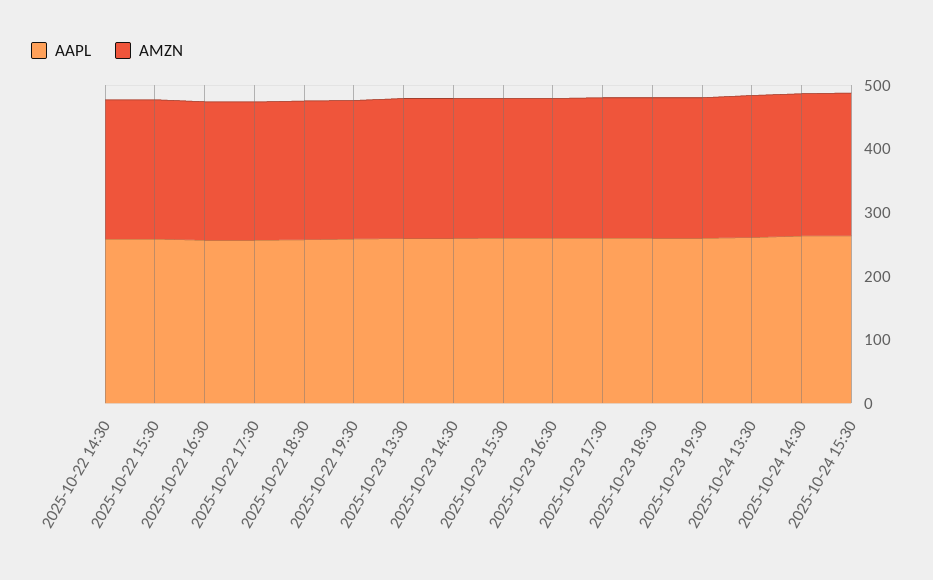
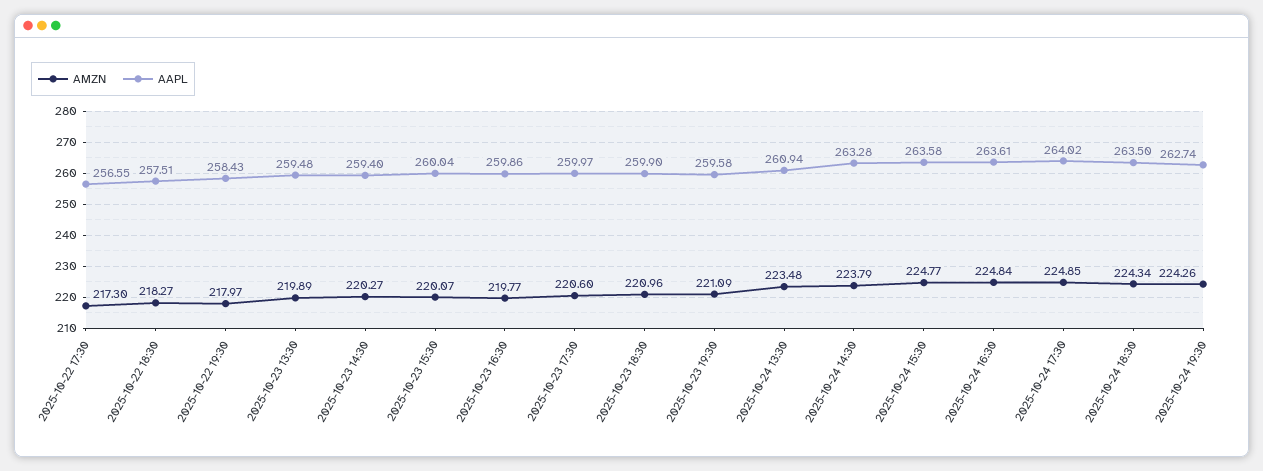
AAPL, 2025-10-22 14:30: 260 -> none
AMZN, 2025-10-22 14:30: 220 -> none
AAPL, 2025-10-22 15:30: 260 -> none
AMZN, 2025-10-22 15:30: 220 -> none
AAPL, 2025-10-22 16:30: 260 -> none
AMZN, 2025-10-22 16:30: 220 -> none
AMZN, 2025-10-24 16:30: none -> 224.84
AAPL, 2025-10-24 16:30: none -> 263.61
AMZN, 2025-10-24 17:30: none -> 224.85
AAPL, 2025-10-24 17:30: none -> 264.02
AMZN, 2025-10-24 18:30: none -> 224.34
AAPL, 2025-10-24 18:30: none -> 263.5
AMZN, 2025-10-24 19:30: none -> 224.26
AAPL, 2025-10-24 19:30: none -> 262.74

